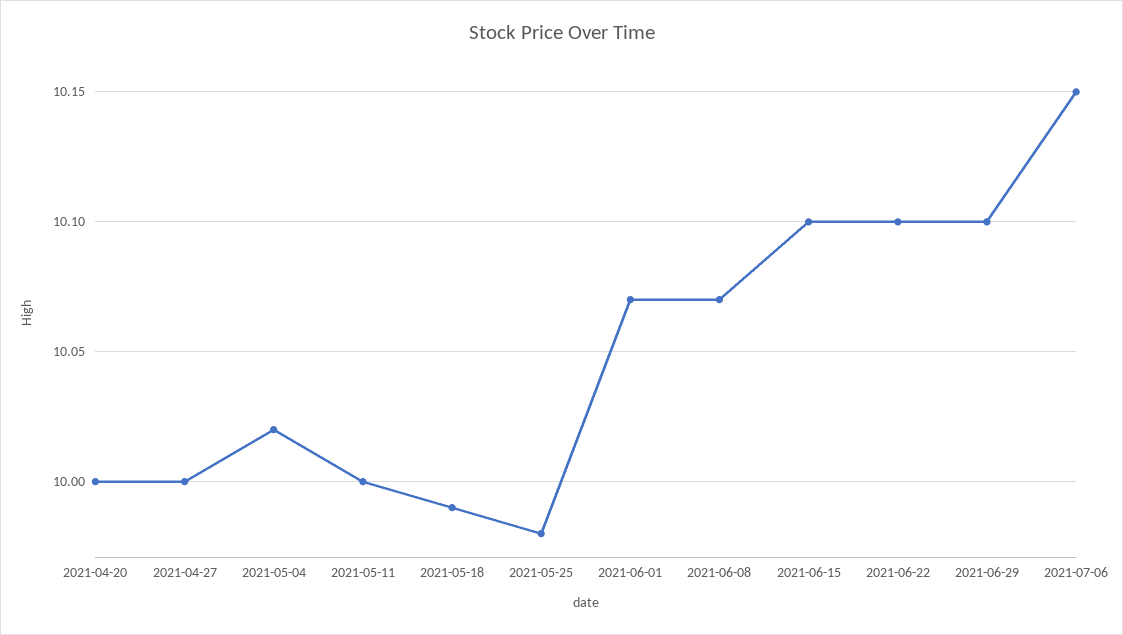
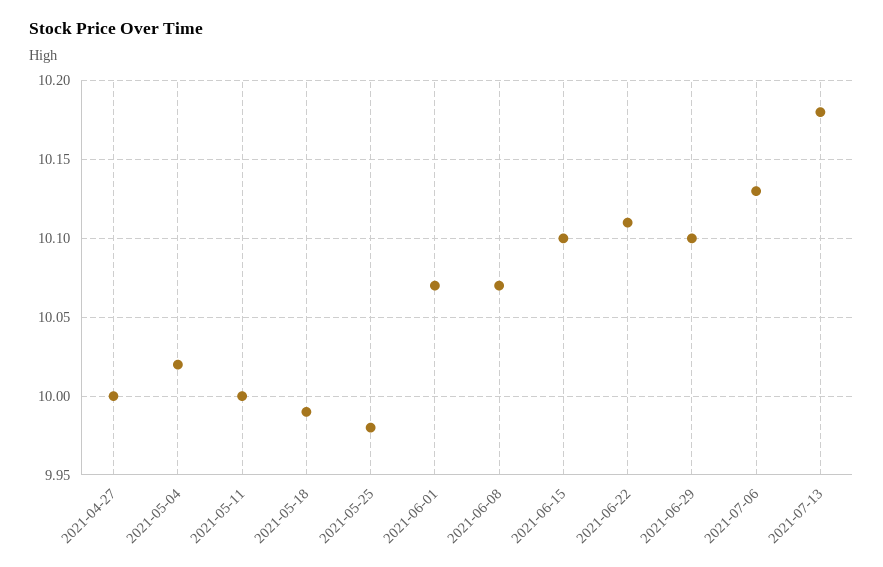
2021-04-20: 10 -> none
2021-06-22: 10.1 -> 10.11
2021-07-06: 10.15 -> 10.13
2021-07-13: none -> 10.18

